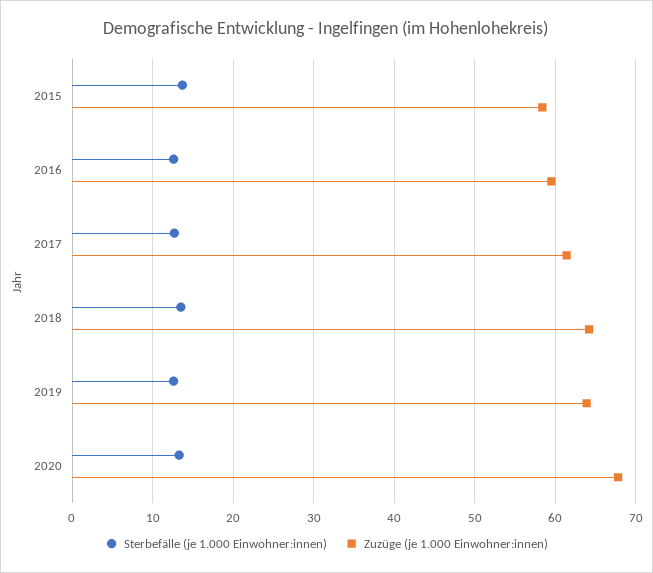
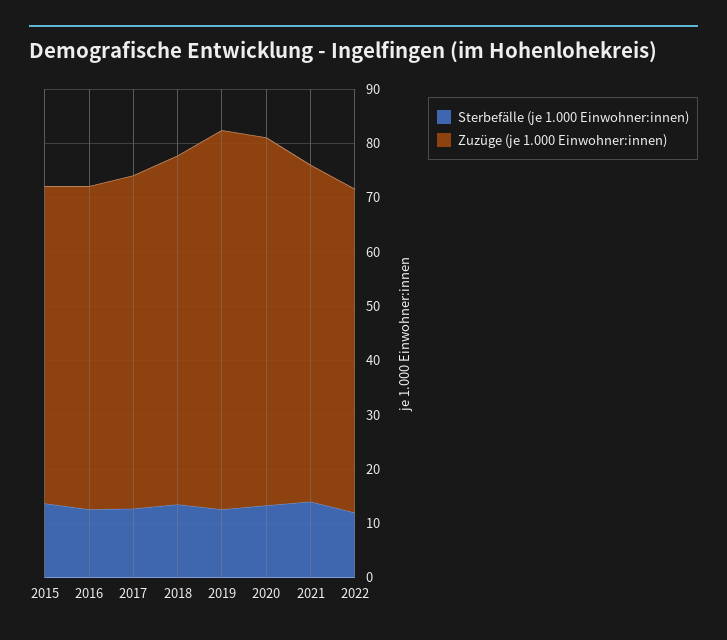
Zuzüge (je 1.000 Einwohner:innen), 2019: 64 -> 70
Sterbefälle (je 1.000 Einwohner:innen), 2021: none -> 14
Zuzüge (je 1.000 Einwohner:innen), 2021: none -> 62
Sterbefälle (je 1.000 Einwohner:innen), 2022: none -> 12
Zuzüge (je 1.000 Einwohner:innen), 2022: none -> 60

